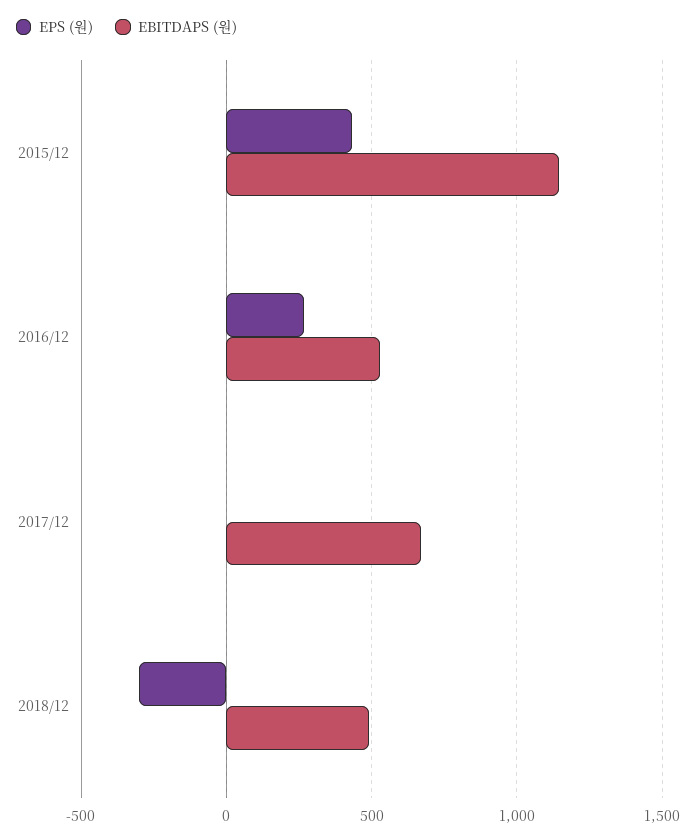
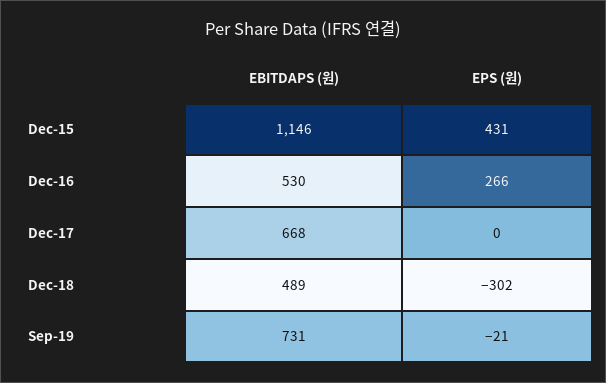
EBITDAPS (원), Sep-19: none -> 731
EPS (원), Sep-19: none -> -21

